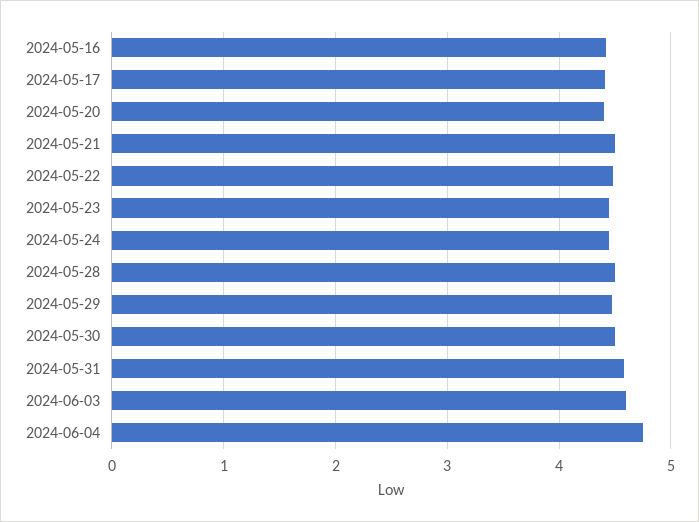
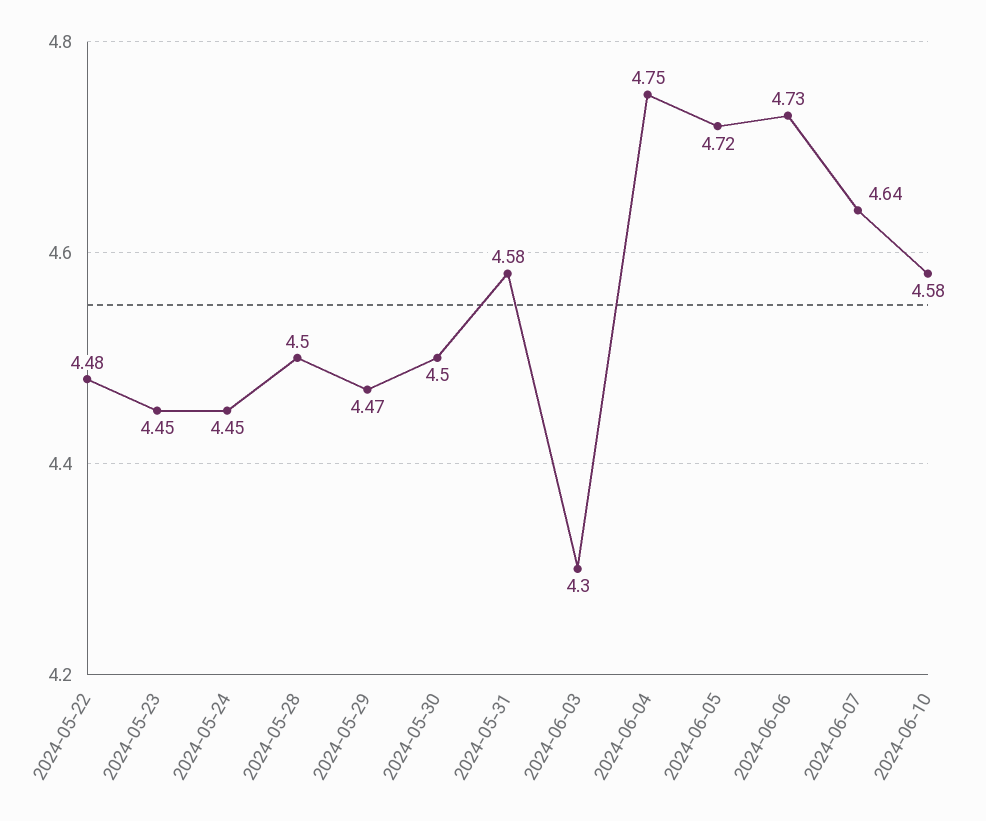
2024-05-16: 4.4 -> none
2024-05-17: 4.4 -> none
2024-05-20: 4.4 -> none
2024-05-21: 4.5 -> none
2024-06-03: 4.6 -> 4.3
2024-06-05: none -> 4.72
2024-06-06: none -> 4.73
2024-06-07: none -> 4.64
2024-06-10: none -> 4.58

